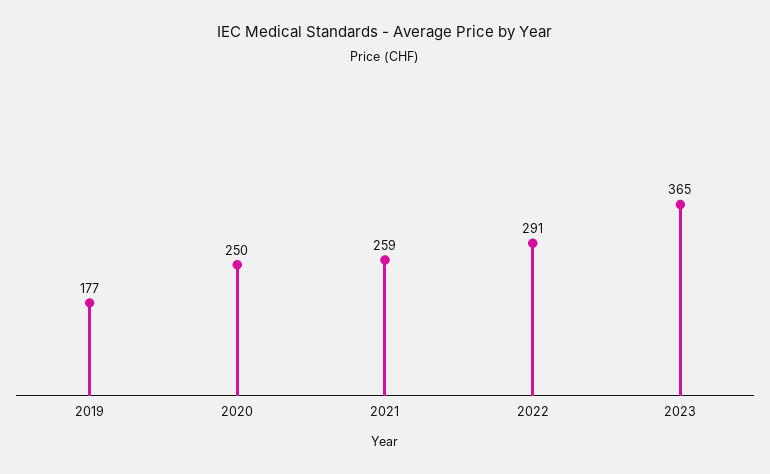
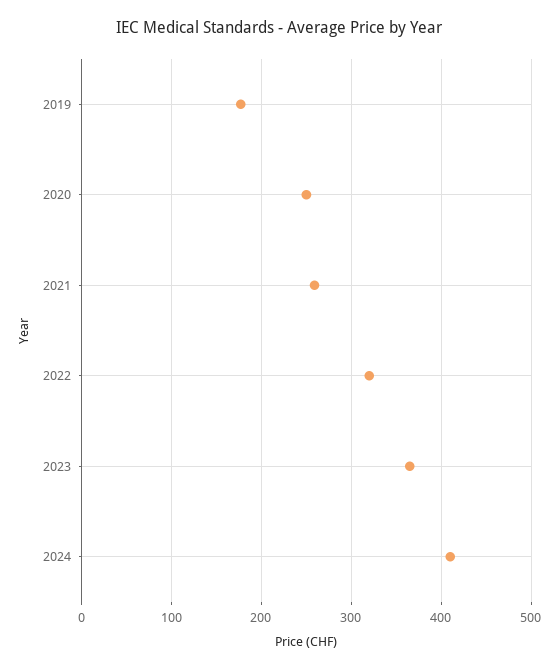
2022: 291 -> 320
2024: none -> 410

